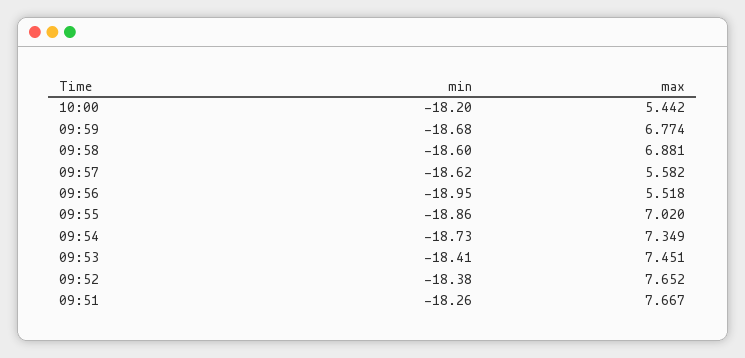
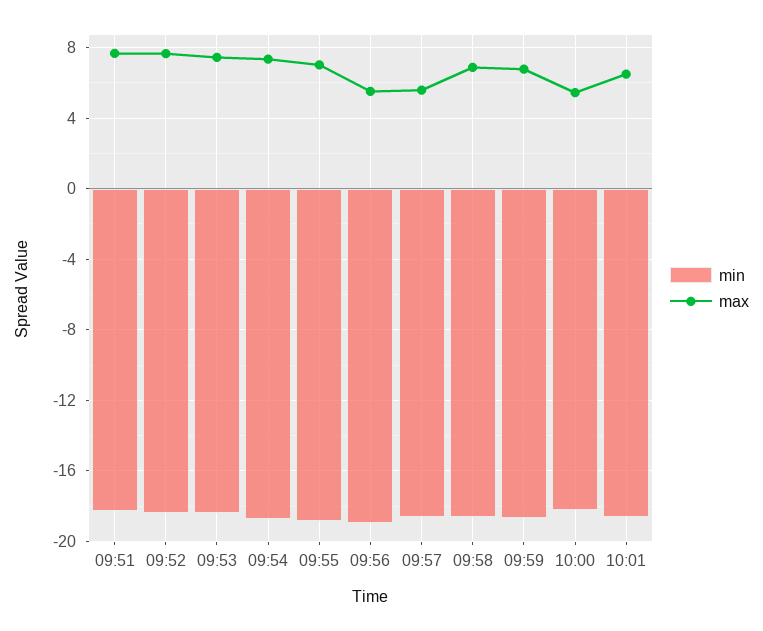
min, 10:01: none -> -18.5
max, 10:01: none -> 6.5

